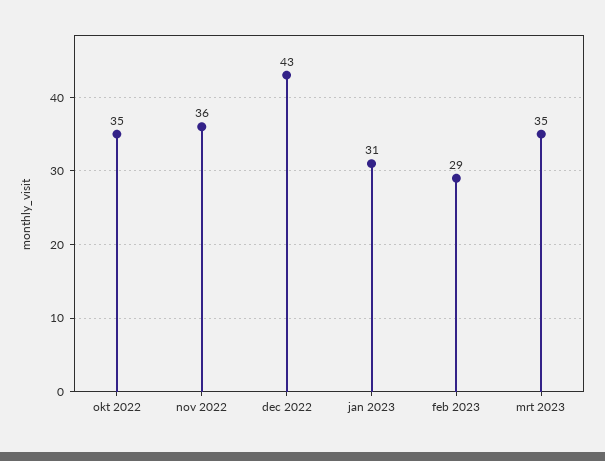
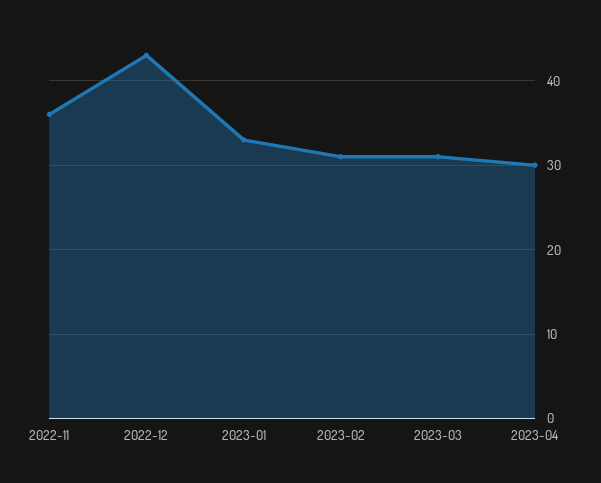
okt 2022: 35 -> none
jan 2023: 31 -> 33
feb 2023: 29 -> 31
mrt 2023: 35 -> 31
2023-04: none -> 30

